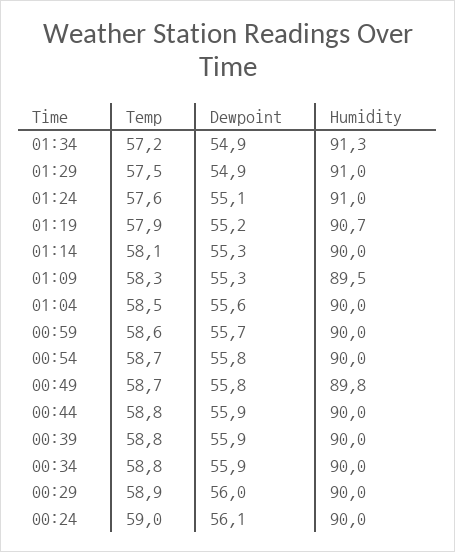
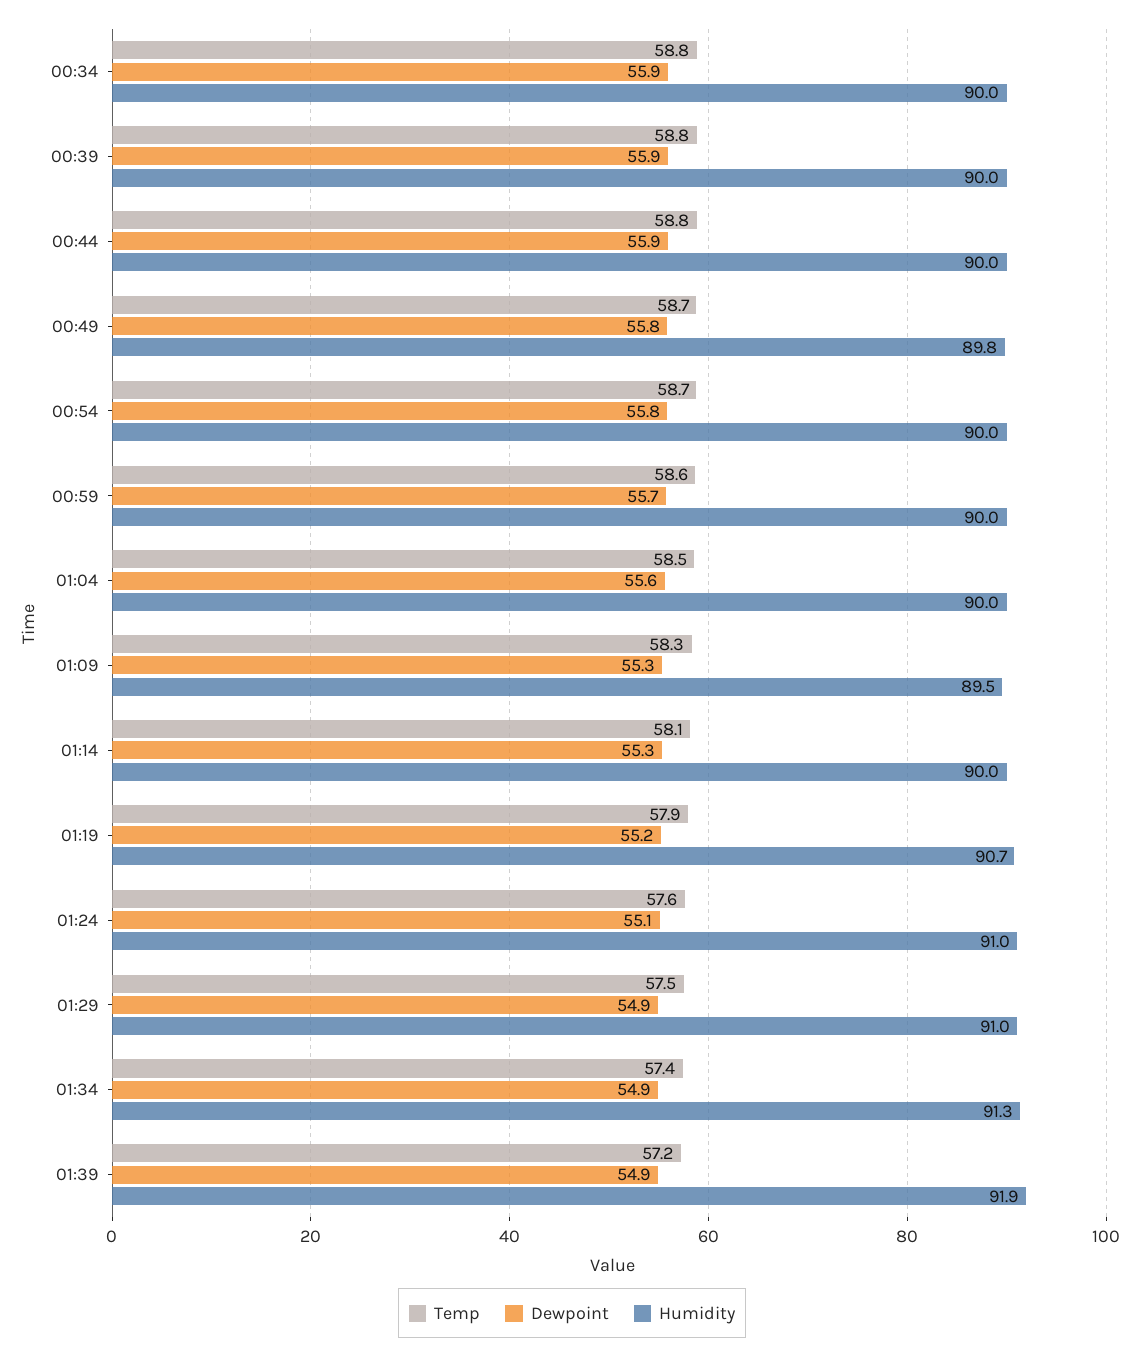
Temp, 01:34: 57.2 -> 57.4
Temp, 00:29: 58.9 -> none
Dewpoint, 00:29: 56 -> none
Humidity, 00:29: 90 -> none
Temp, 00:24: 59 -> none
Dewpoint, 00:24: 56.1 -> none
Humidity, 00:24: 90 -> none
Temp, 01:39: none -> 57.2
Dewpoint, 01:39: none -> 54.9
Humidity, 01:39: none -> 91.9

